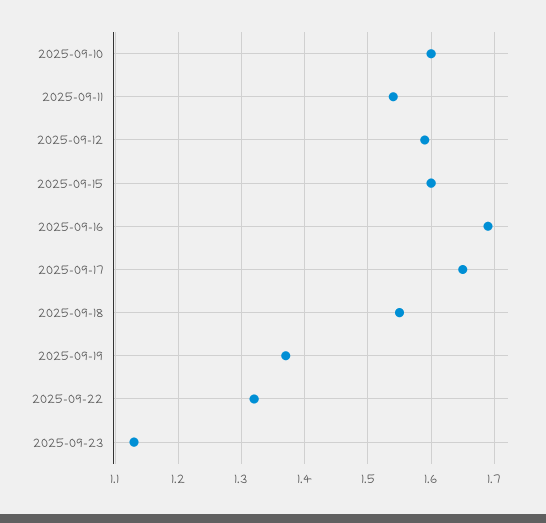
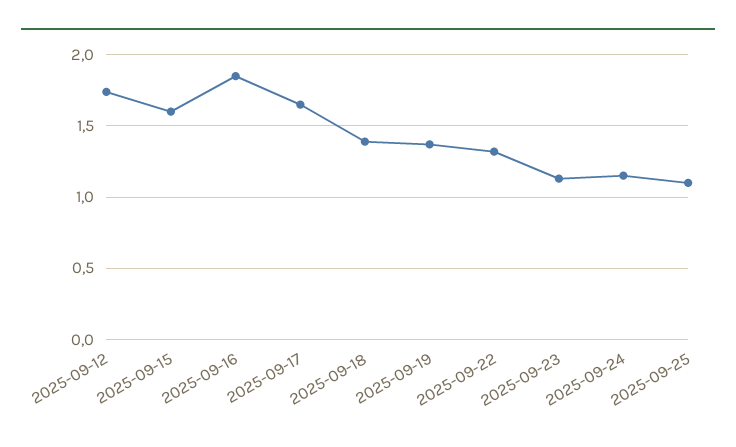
2025-09-10: 1.6 -> none
2025-09-11: 1.54 -> none
2025-09-12: 1.59 -> 1.75
2025-09-16: 1.69 -> 1.85
2025-09-18: 1.55 -> 1.4
2025-09-24: none -> 1.15
2025-09-25: none -> 1.1

